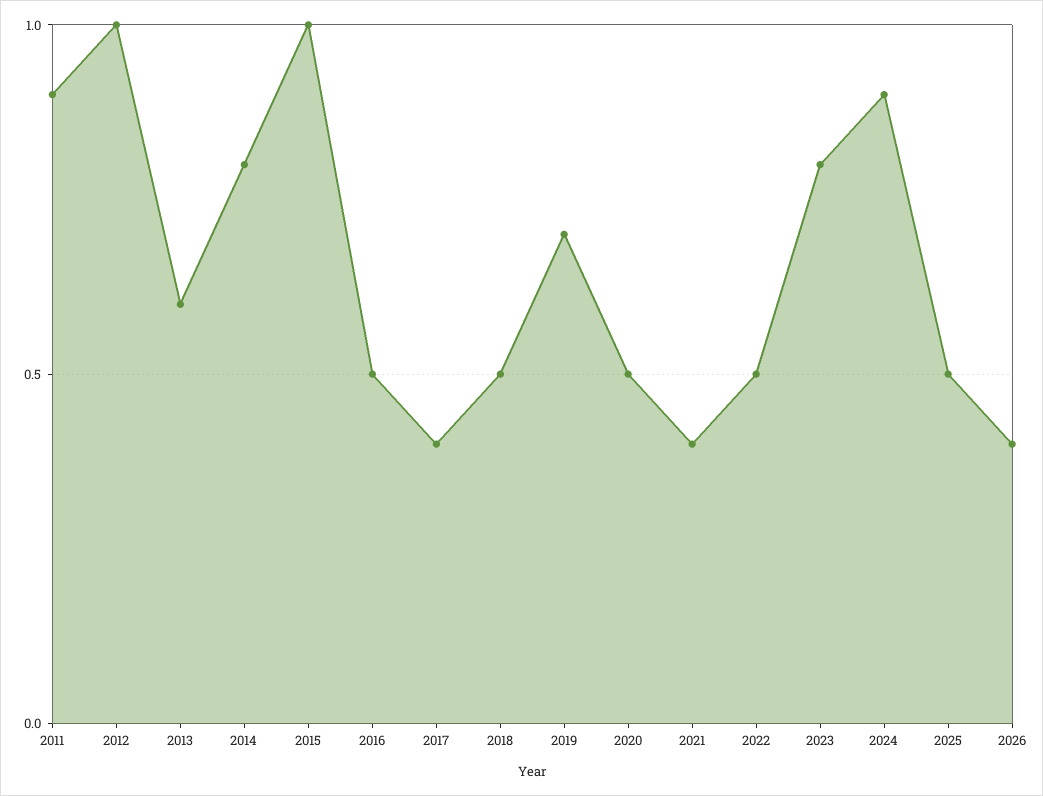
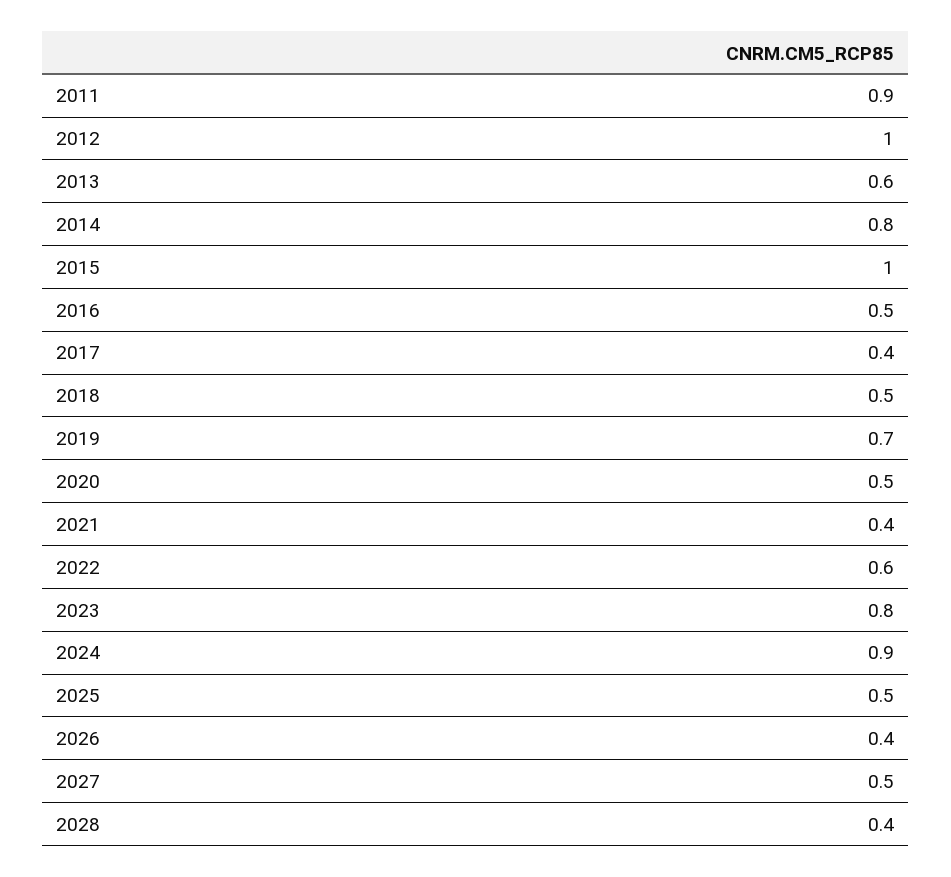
2022: 0.5 -> 0.6
2027: none -> 0.5
2028: none -> 0.4

